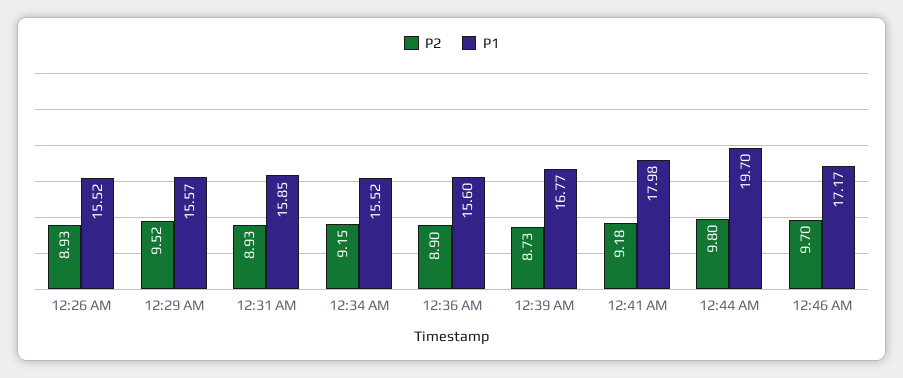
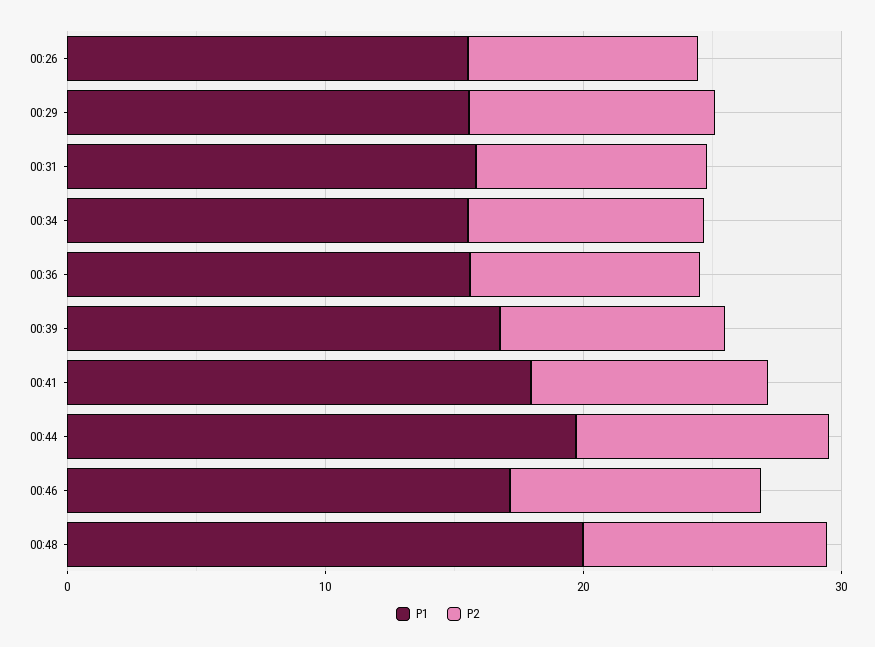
P1, 00:48: none -> 20
P2, 00:48: none -> 10

